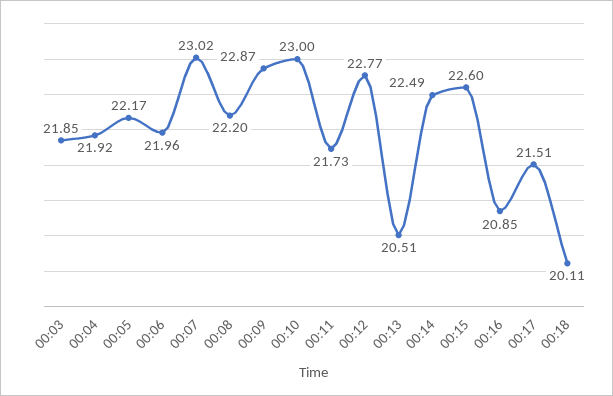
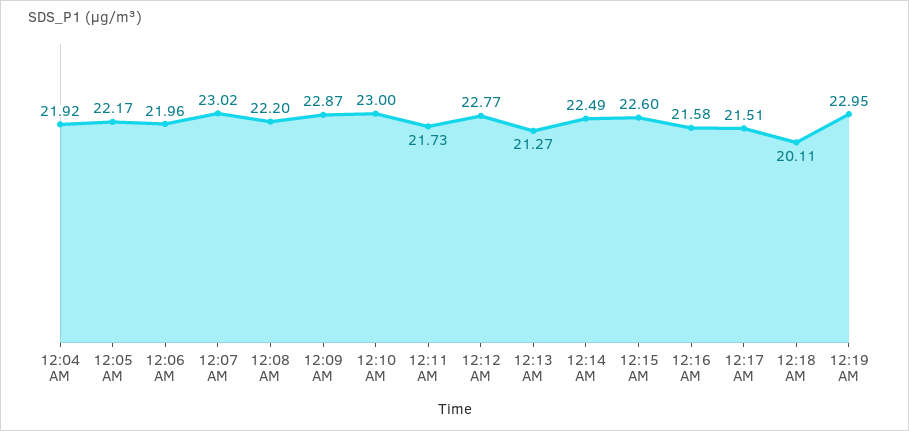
00:03: 21.85 -> none
00:13: 20.51 -> 21.27
00:16: 20.85 -> 21.58
12:19 AM: none -> 22.95

